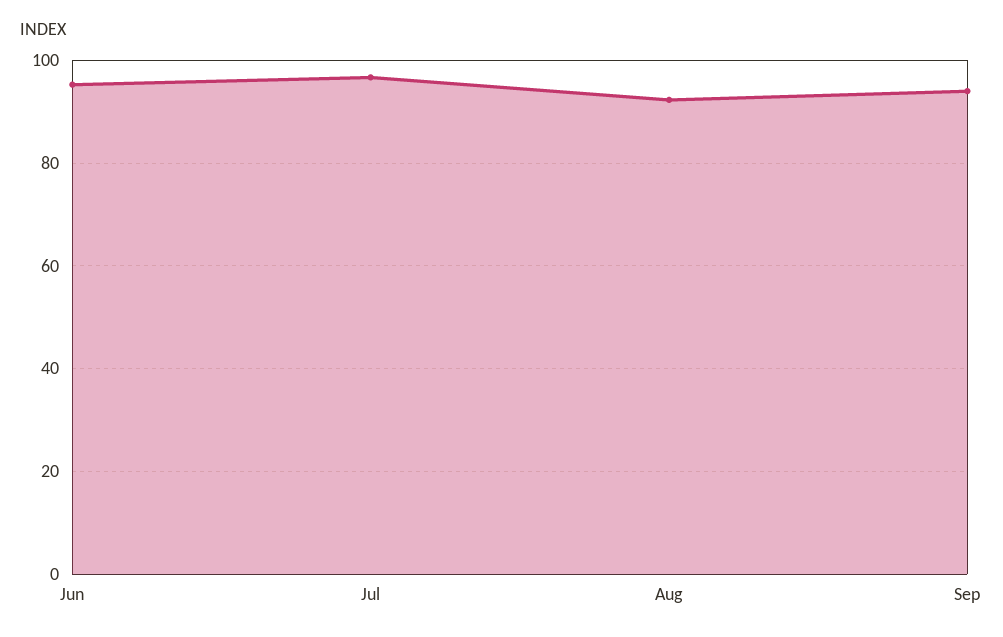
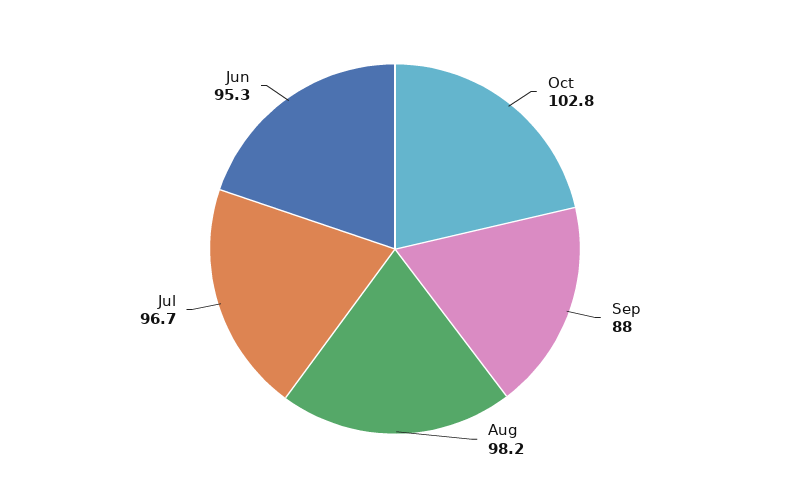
Aug: 92 -> 98.2
Sep: 94 -> 88
Oct: none -> 102.8

